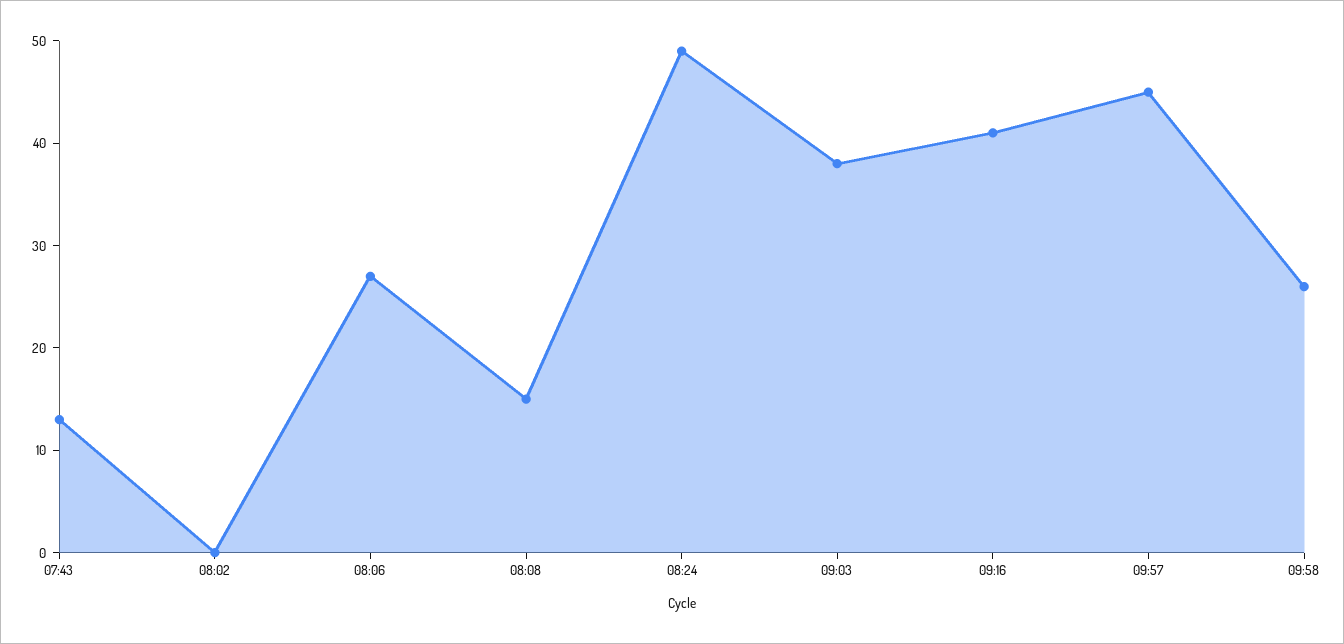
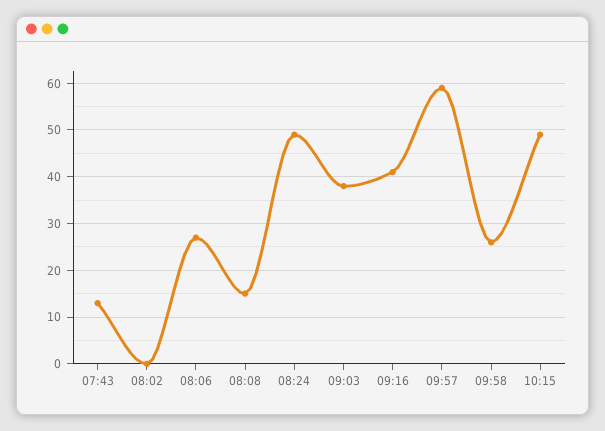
09:57: 45 -> 60
10:15: none -> 50

